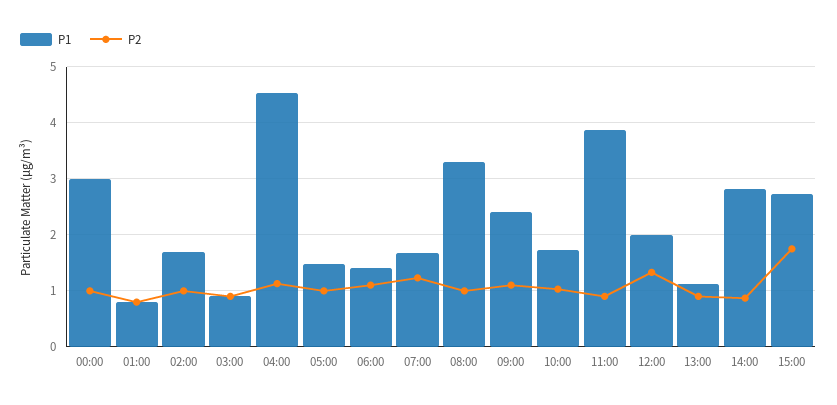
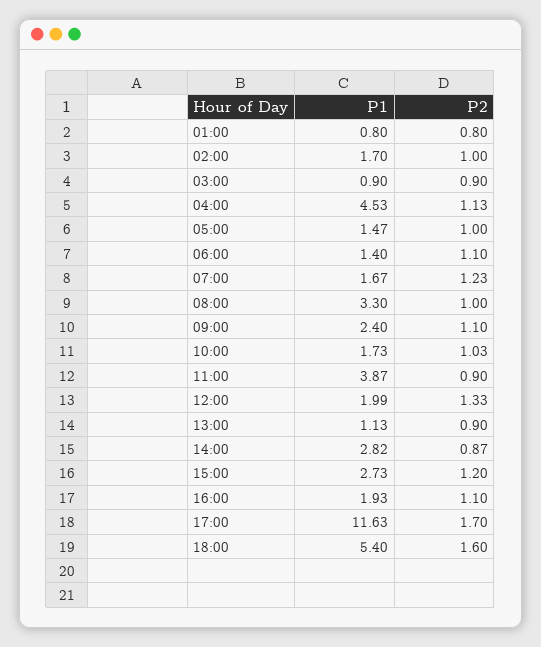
P1, 00:00: 3 -> none
P2, 00:00: 1 -> none
P2, 15:00: 1.8 -> 1.2
P1, 16:00: none -> 1.93
P2, 16:00: none -> 1.1
P1, 17:00: none -> 11.63
P2, 17:00: none -> 1.7
P1, 18:00: none -> 5.4
P2, 18:00: none -> 1.6

